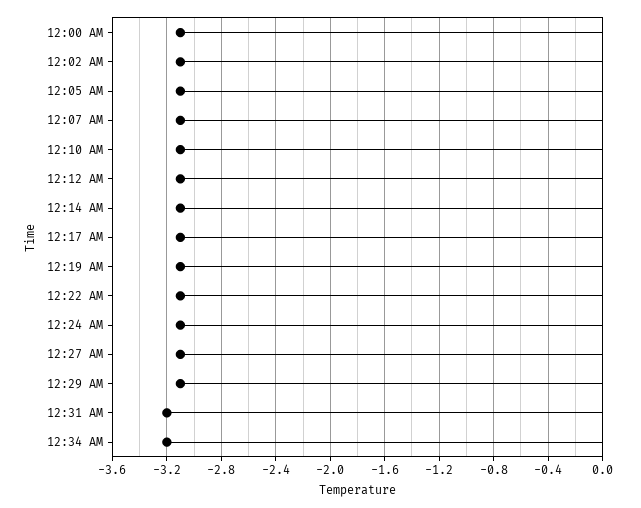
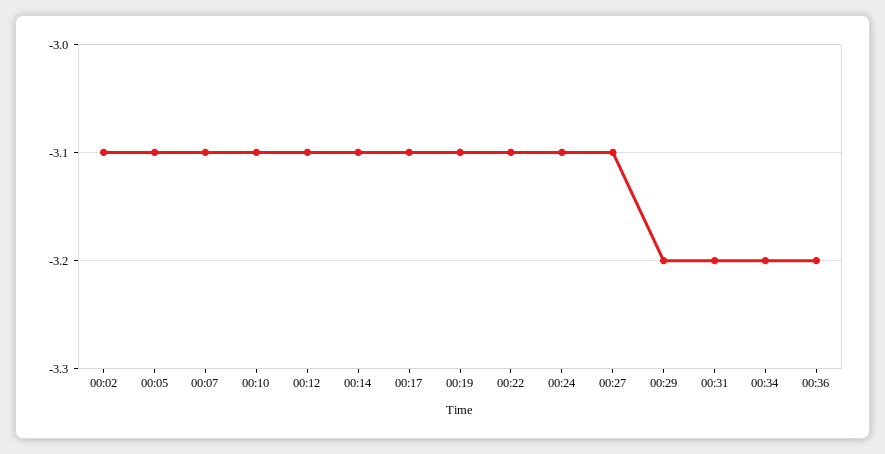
12:00 AM: -3.1 -> none
12:29 AM: -3.1 -> -3.2
00:36: none -> -3.2

